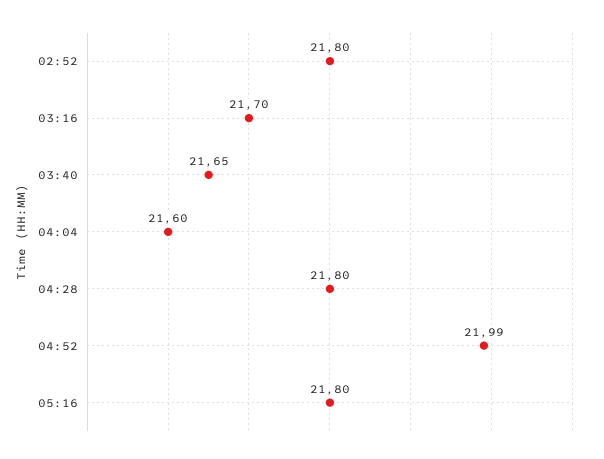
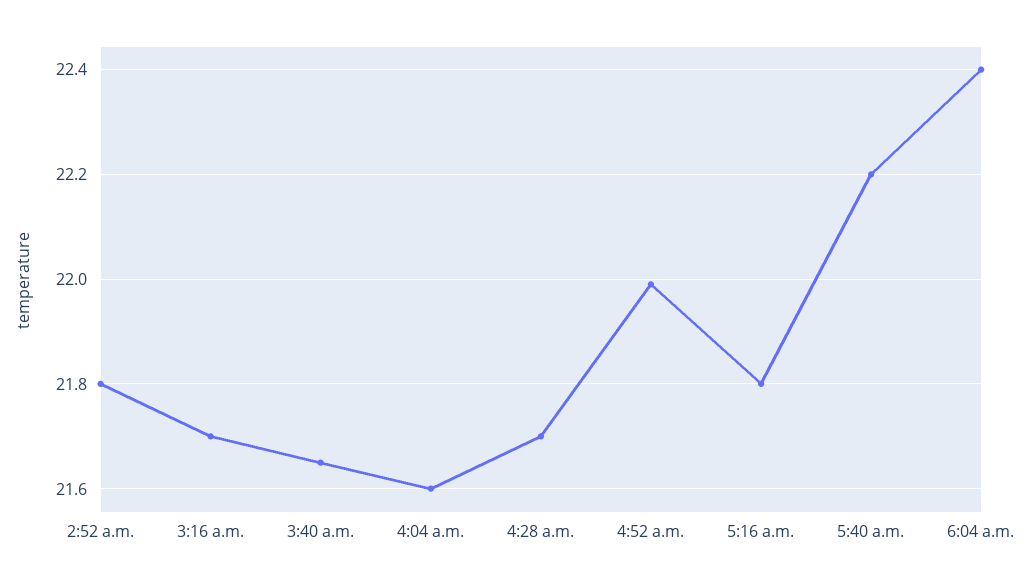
04:28: 21.8 -> 21.7
5:40 a.m.: none -> 22.2
6:04 a.m.: none -> 22.4

